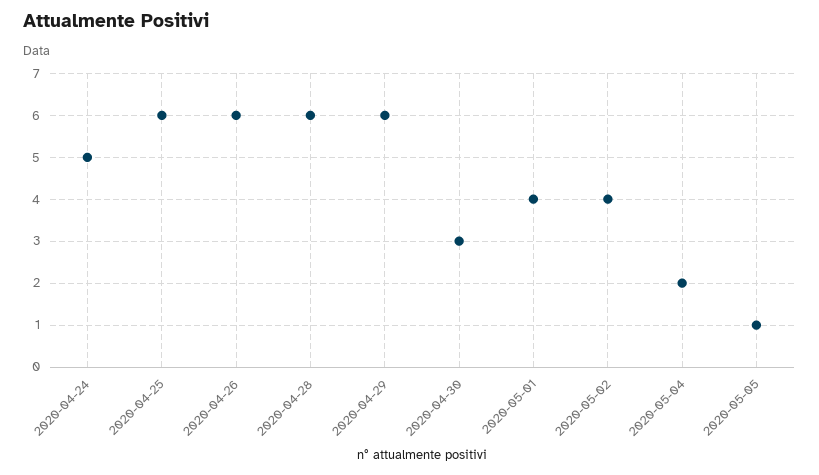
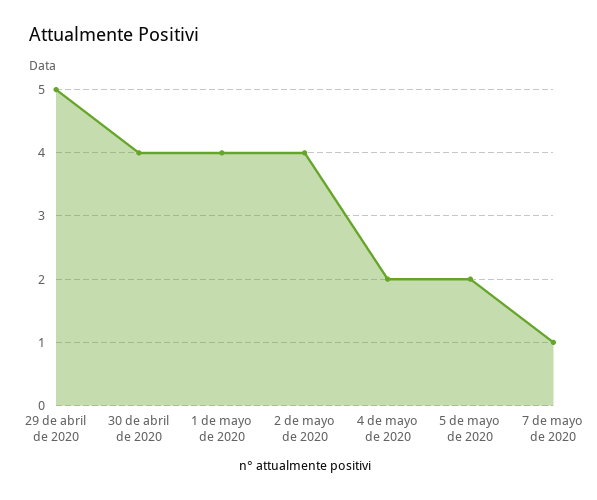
2020-04-24: 5 -> none
2020-04-25: 6 -> none
2020-04-26: 6 -> none
2020-04-28: 6 -> none
2020-04-29: 6 -> 5
2020-04-30: 3 -> 4
2020-05-05: 1 -> 2
7 de mayo de 2020: none -> 1

